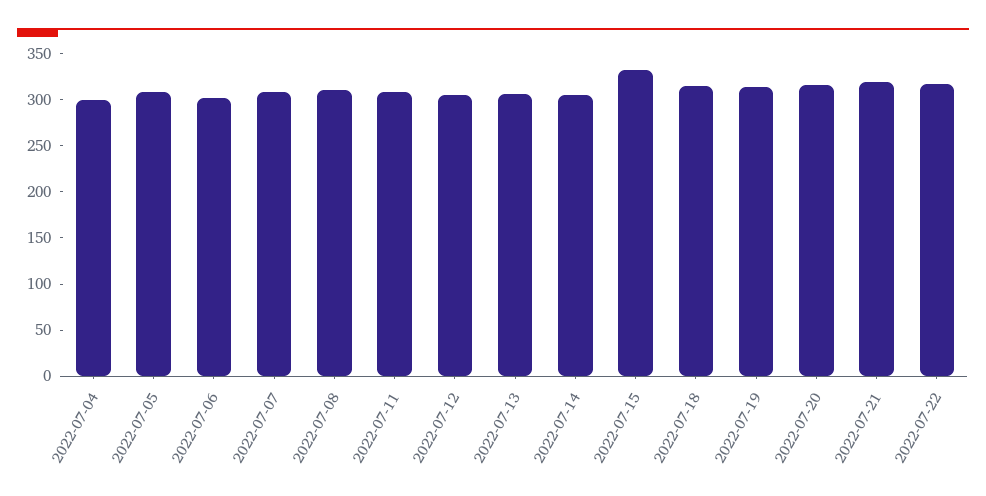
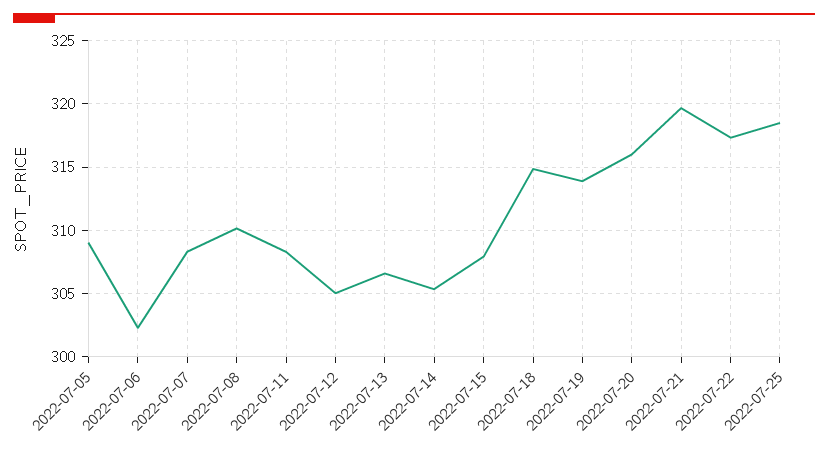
2022-07-04: 300 -> none
2022-07-15: 330 -> 308
2022-07-25: none -> 318.5

